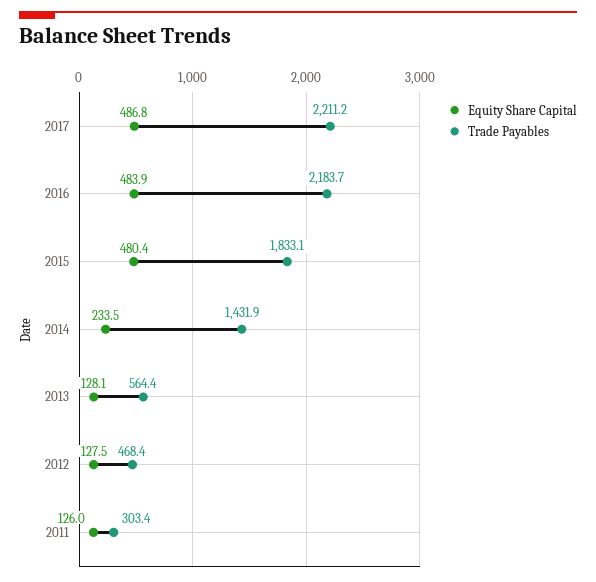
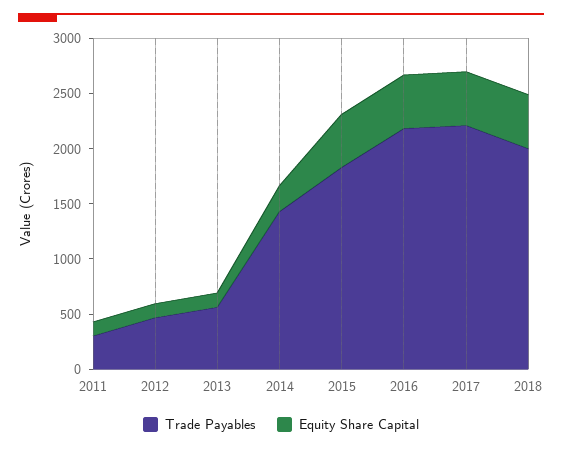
Trade Payables, 2018: none -> 2000
Equity Share Capital, 2018: none -> 500

